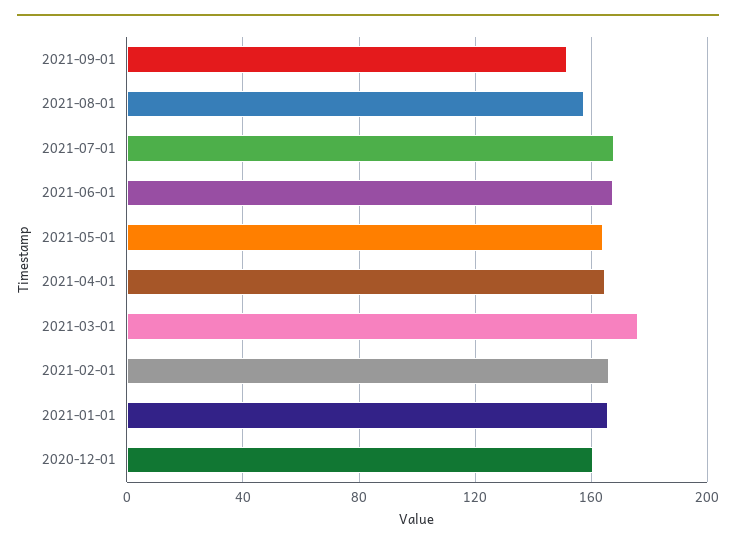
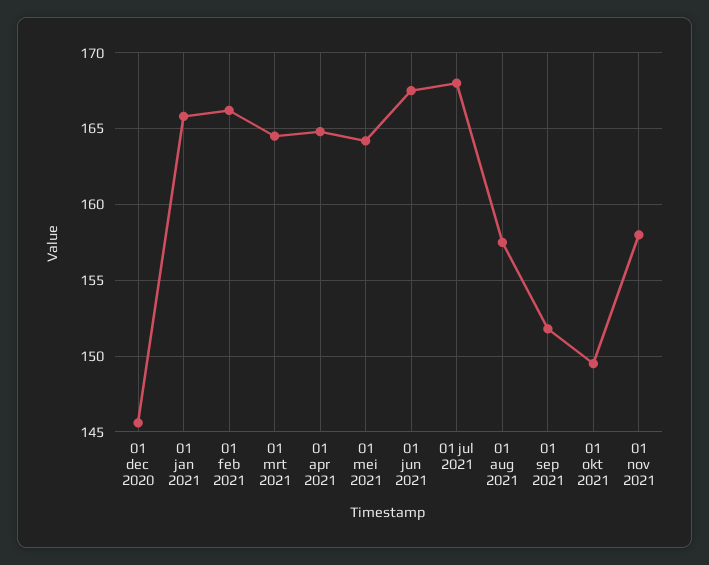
2021-03-01: 175 -> 164.5
2020-12-01: 160 -> 145.5
01 okt 2021: none -> 149.5
01 nov 2021: none -> 158

